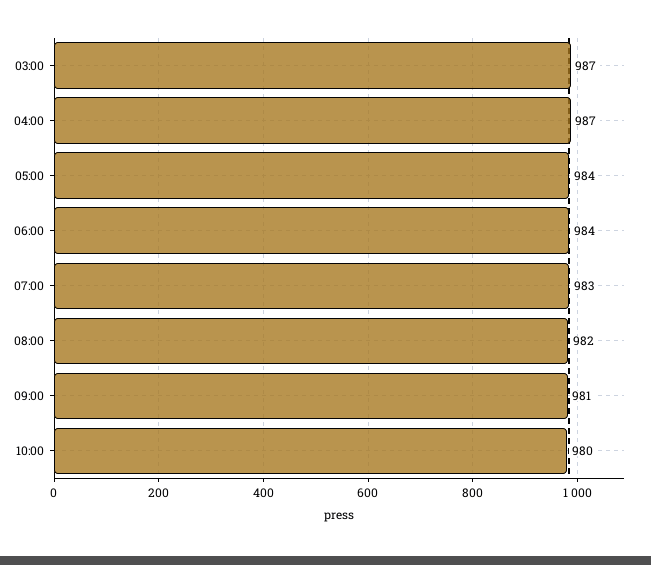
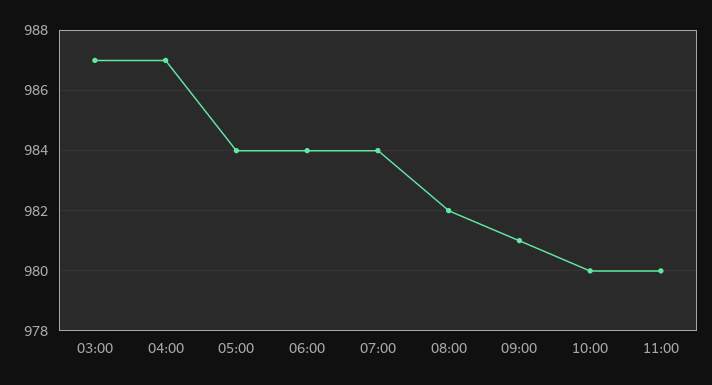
07:00: 983 -> 984
11:00: none -> 980

